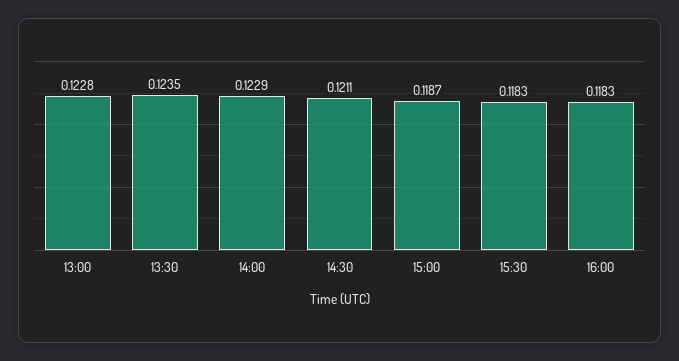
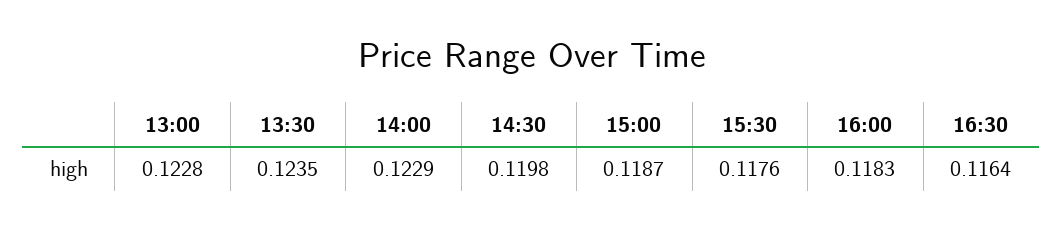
14:30: 0.1211 -> 0.1198
15:30: 0.1183 -> 0.1176
16:30: none -> 0.1164

